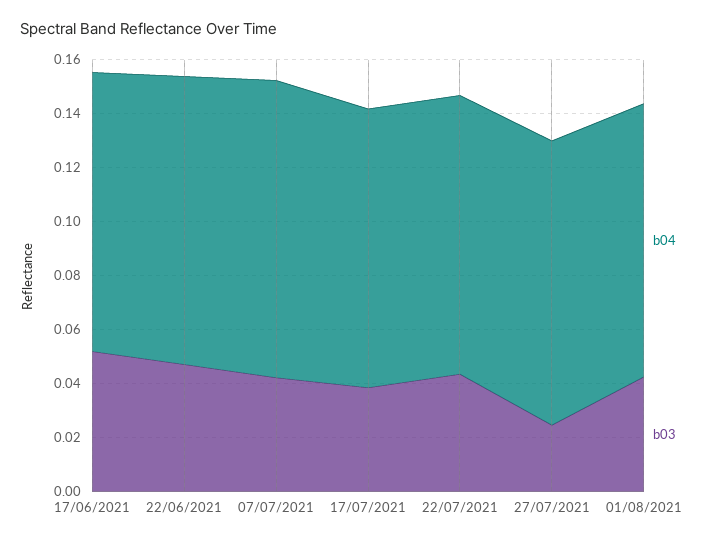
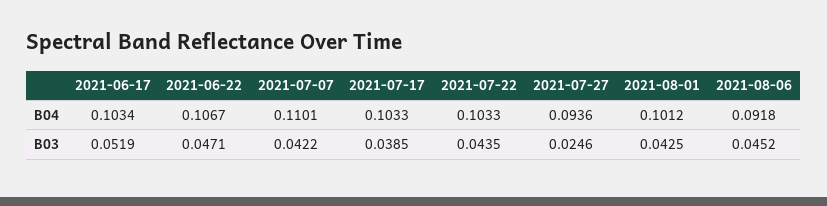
b04, 27/07/2021: 0.105 -> 0.0936
b04, 2021-08-06: none -> 0.0918
b03, 2021-08-06: none -> 0.0452

